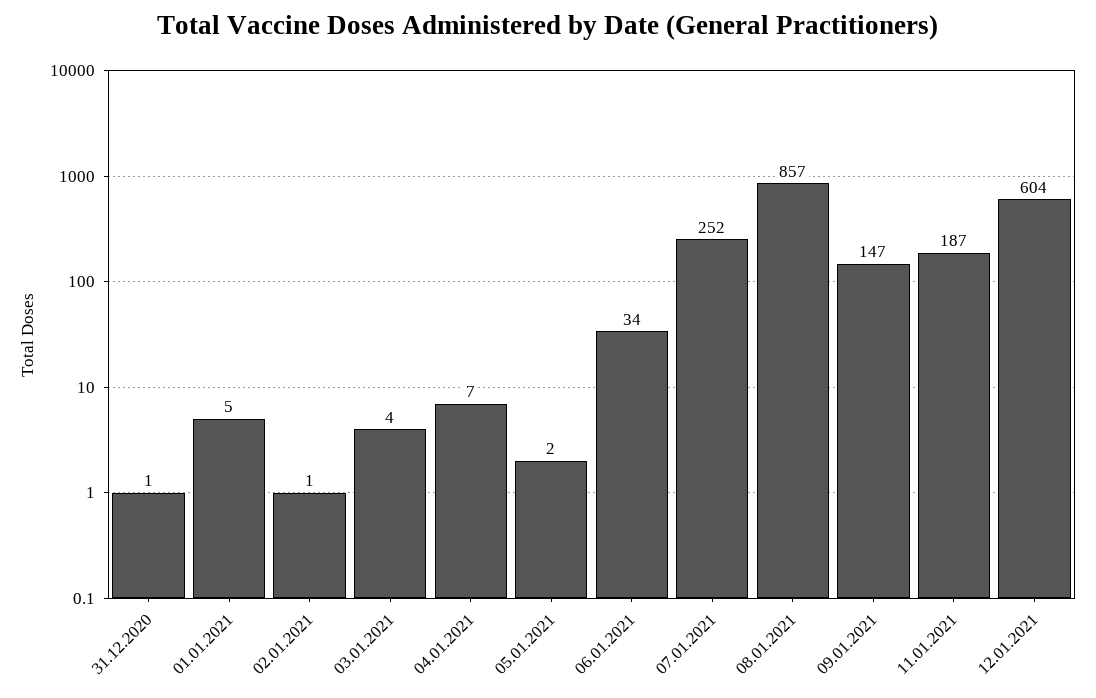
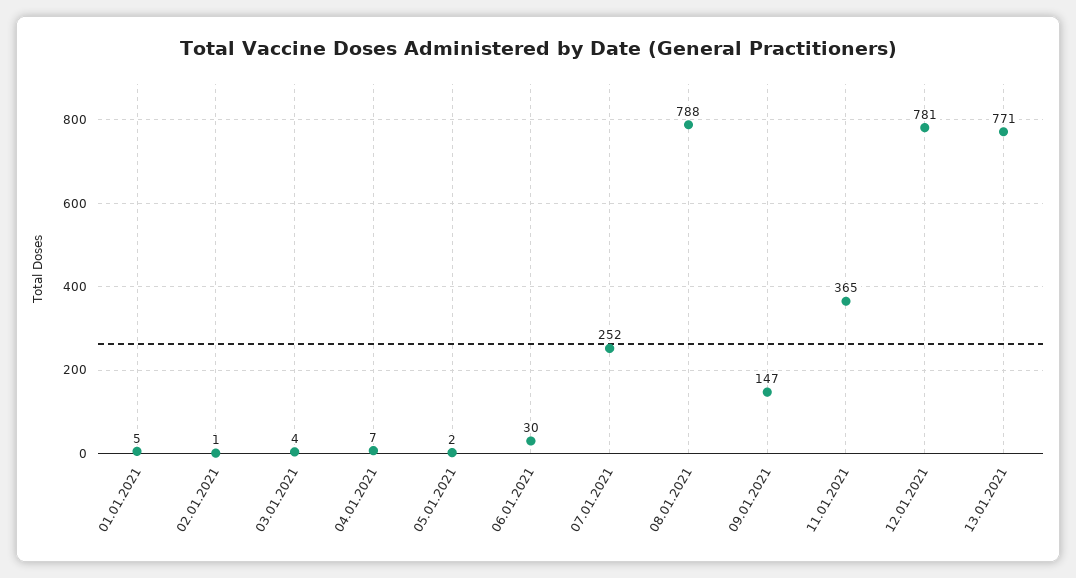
31.12.2020: 1 -> none
06.01.2021: 34 -> 30
08.01.2021: 857 -> 788
11.01.2021: 187 -> 365
12.01.2021: 604 -> 781
13.01.2021: none -> 771

